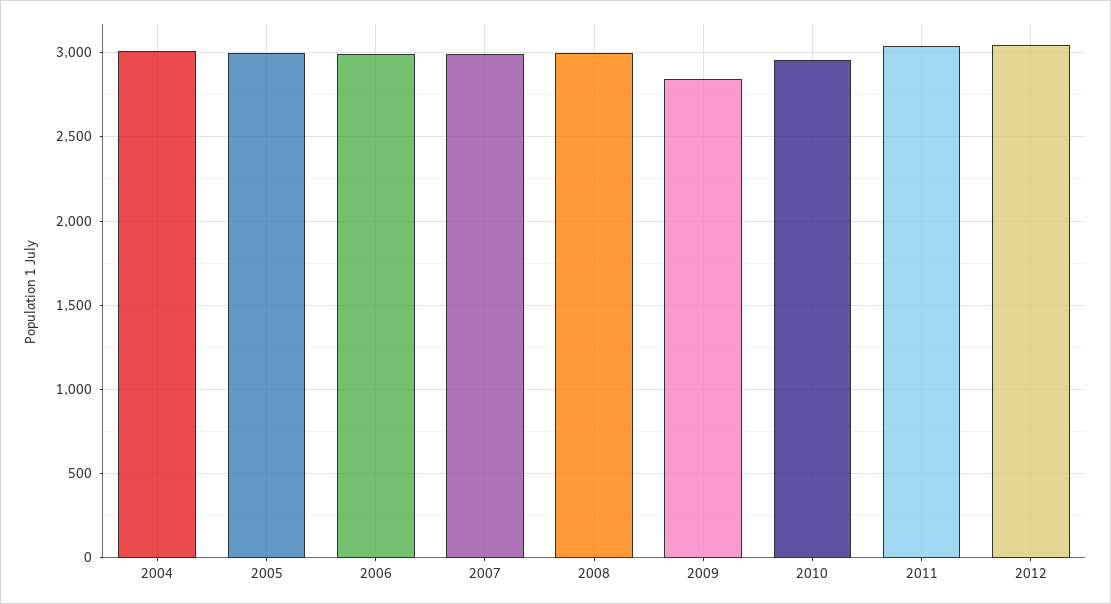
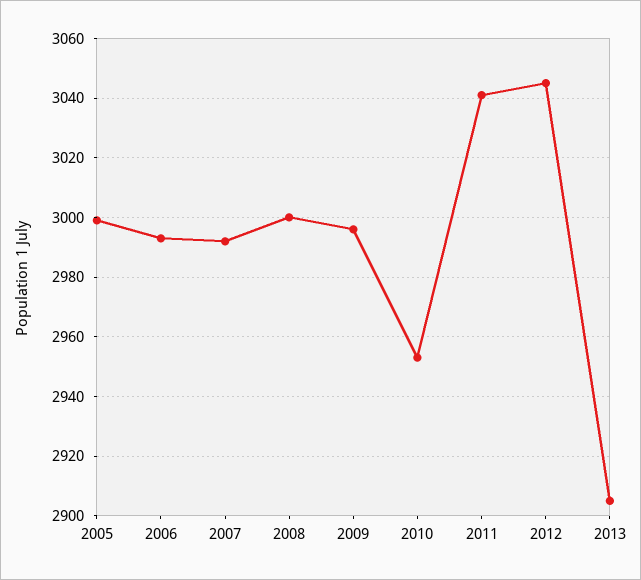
2004: 3000 -> none
2009: 2850 -> 2995
2013: none -> 2905

